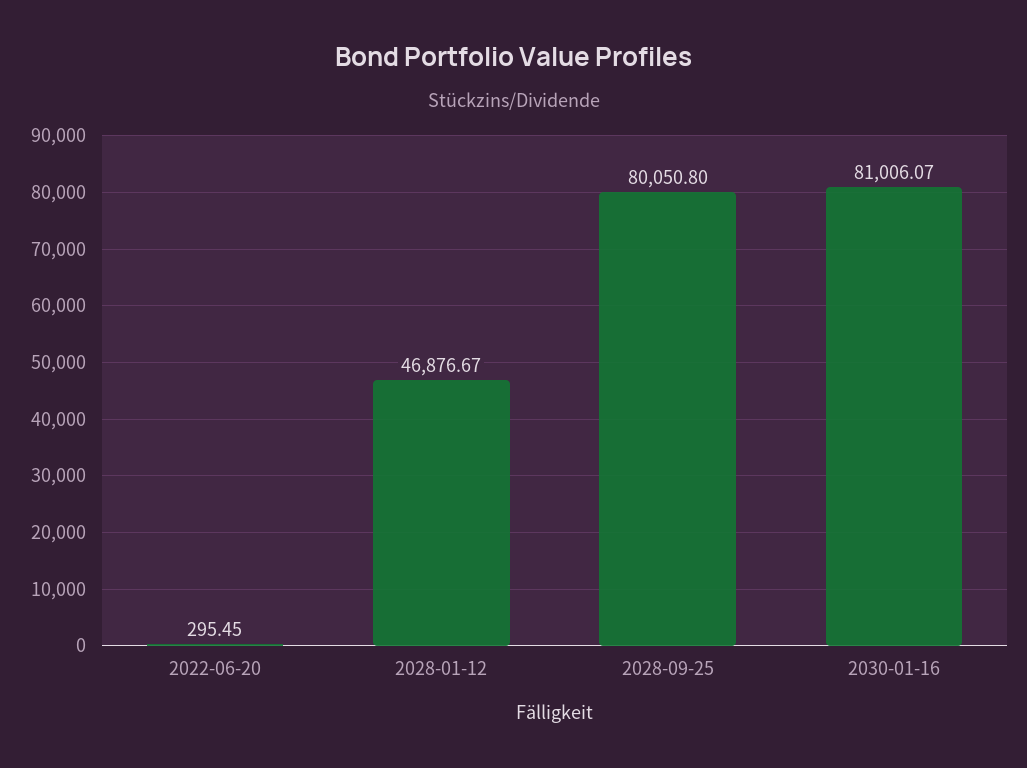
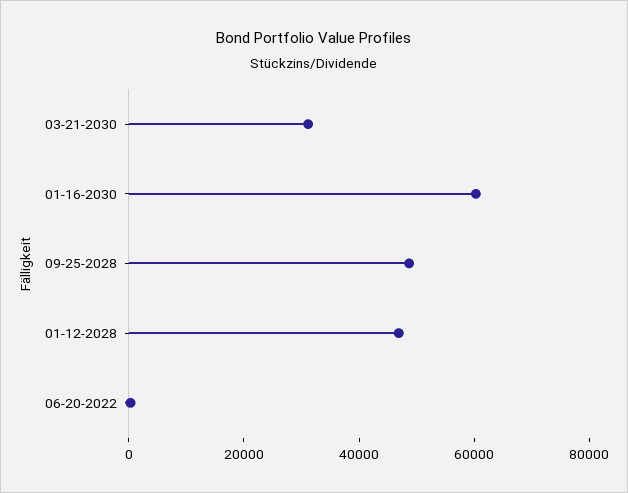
2028-09-25: 80050.8 -> 50000
2030-01-16: 81006.07 -> 60000
03-21-2030: none -> 30000

